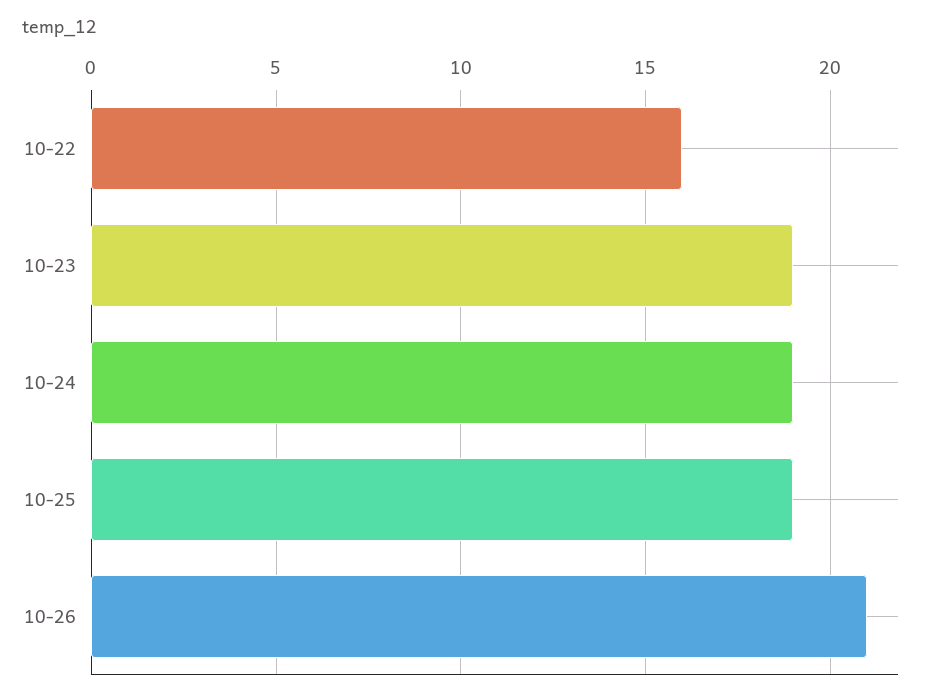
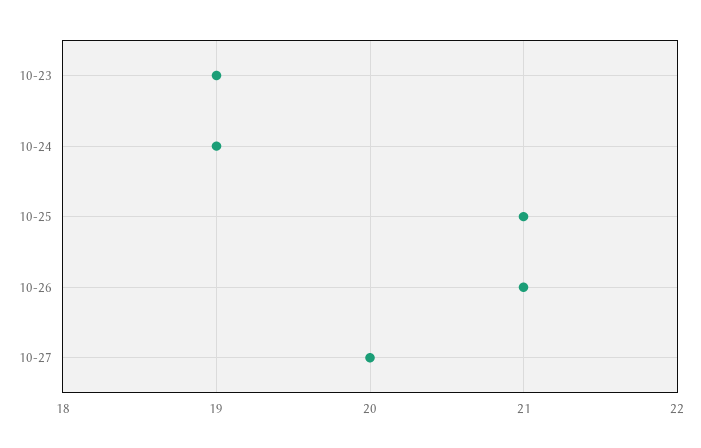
10-22: 16 -> none
10-25: 19 -> 21
10-27: none -> 20

